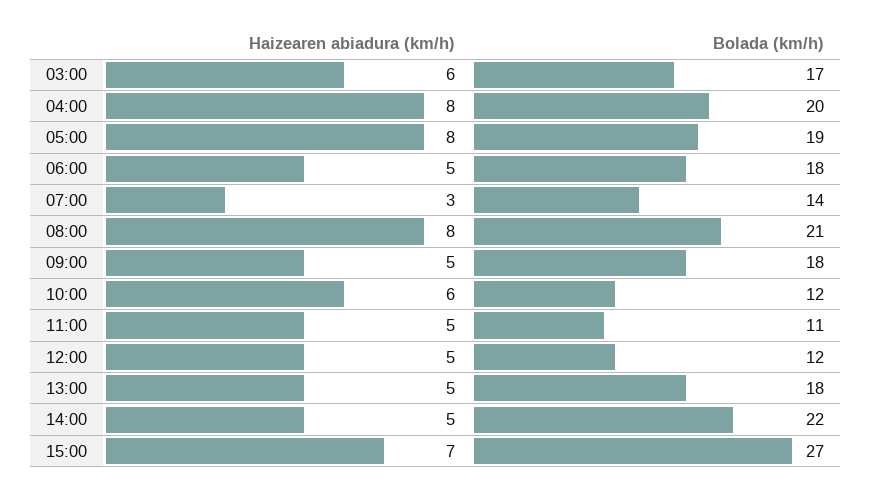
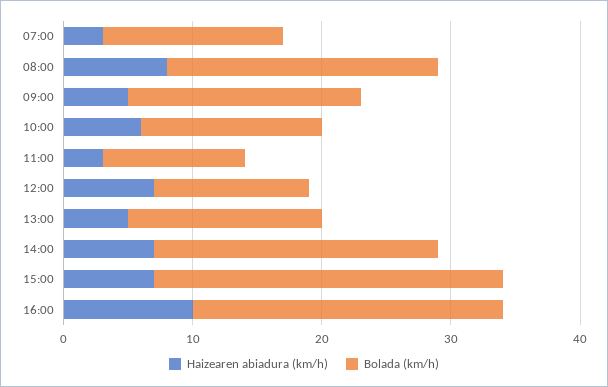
Haizearen abiadura (km/h), 03:00: 6 -> none
Bolada (km/h), 03:00: 17 -> none
Haizearen abiadura (km/h), 04:00: 8 -> none
Bolada (km/h), 04:00: 20 -> none
Haizearen abiadura (km/h), 05:00: 8 -> none
Bolada (km/h), 05:00: 19 -> none
Haizearen abiadura (km/h), 06:00: 5 -> none
Bolada (km/h), 06:00: 18 -> none
Bolada (km/h), 10:00: 12 -> 14
Haizearen abiadura (km/h), 11:00: 5 -> 3
Haizearen abiadura (km/h), 12:00: 5 -> 7
Bolada (km/h), 13:00: 18 -> 15
Haizearen abiadura (km/h), 14:00: 5 -> 7
Haizearen abiadura (km/h), 16:00: none -> 10
Bolada (km/h), 16:00: none -> 24

